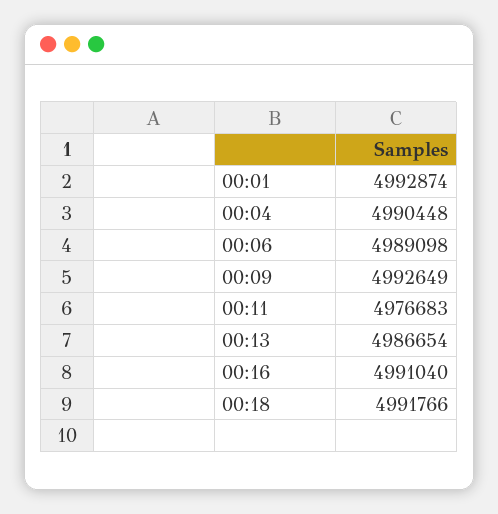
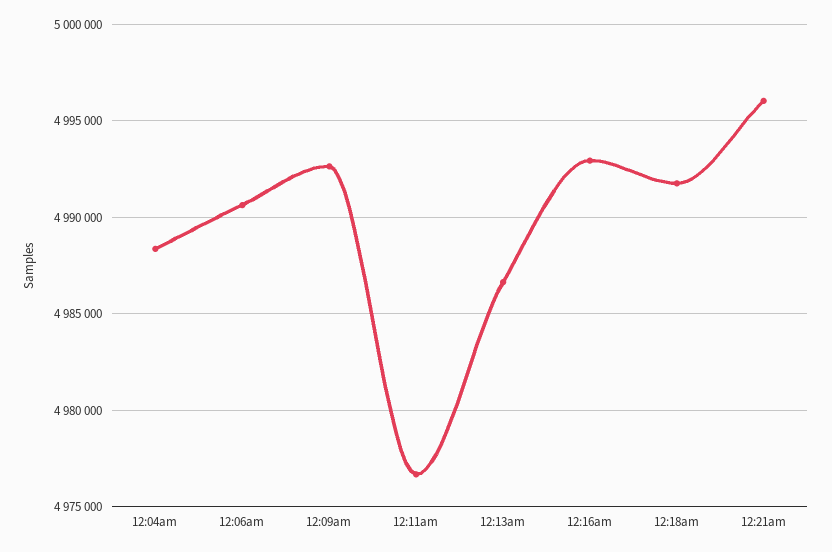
00:01: 4992874 -> none
00:04: 4990448 -> 4988500
00:06: 4989098 -> 4990500
00:16: 4991040 -> 4993000
12:21am: none -> 4996000

